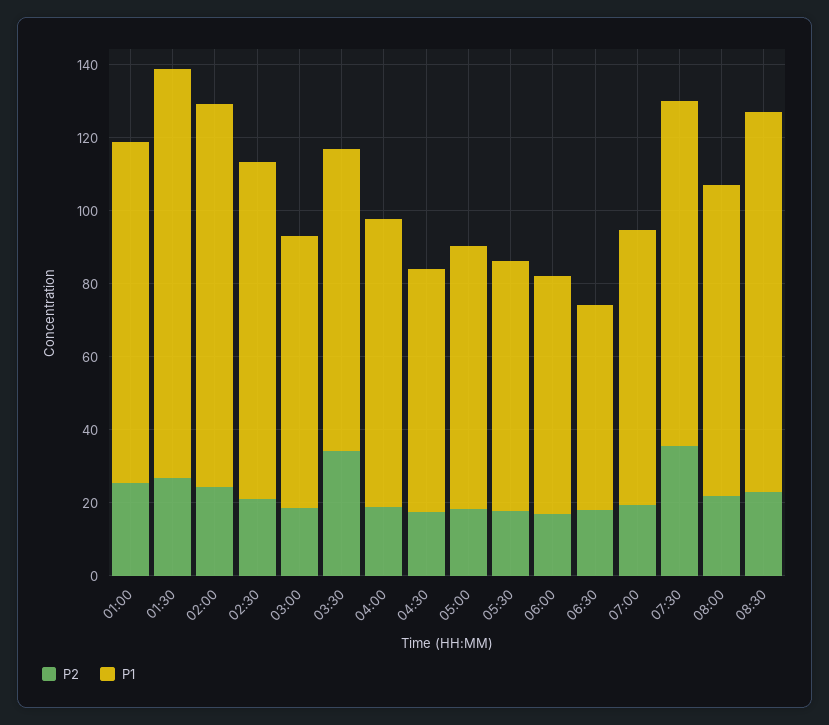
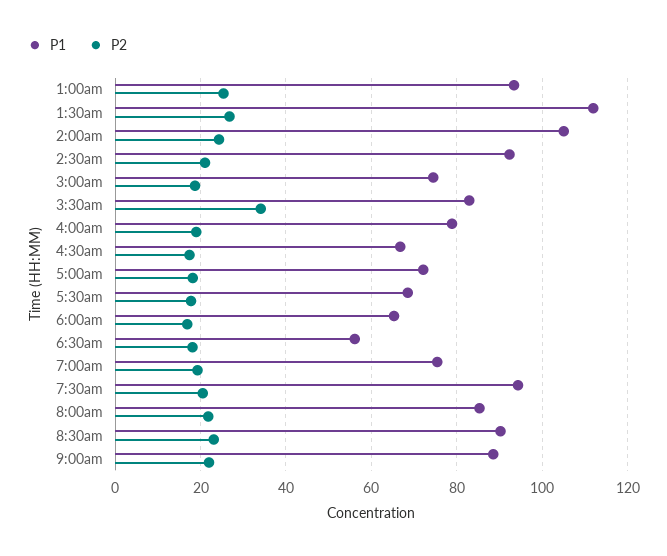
P2, 07:30: 35 -> 20
P1, 08:30: 105 -> 90
P1, 9:00am: none -> 88
P2, 9:00am: none -> 22

